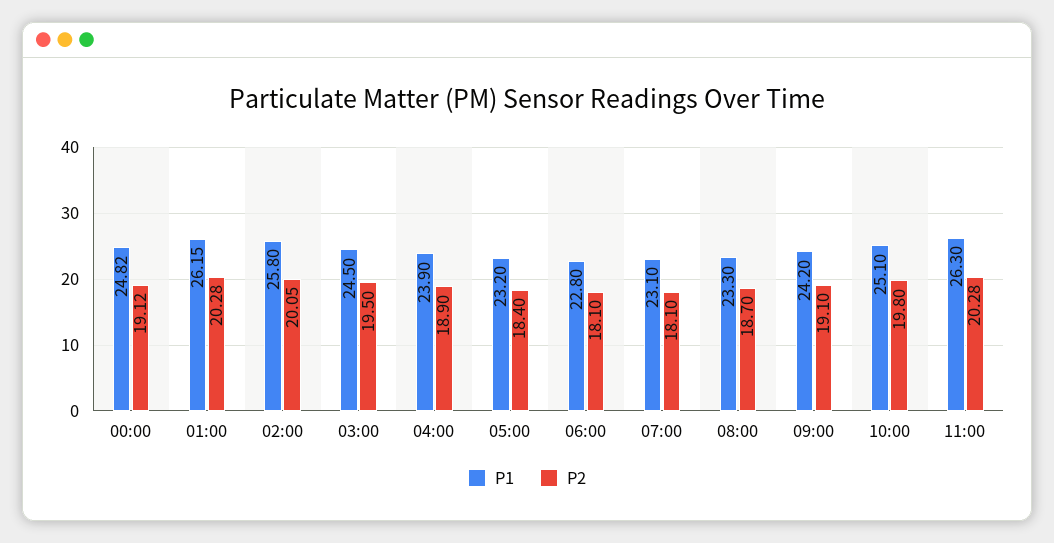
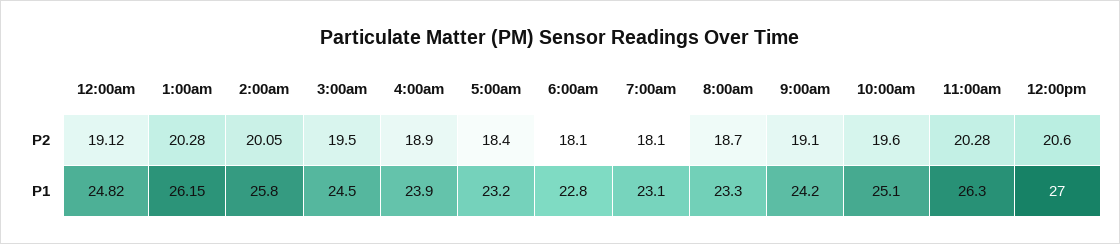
P2, 10:00: 19.8 -> 19.6
P2, 12:00pm: none -> 20.6
P1, 12:00pm: none -> 27

